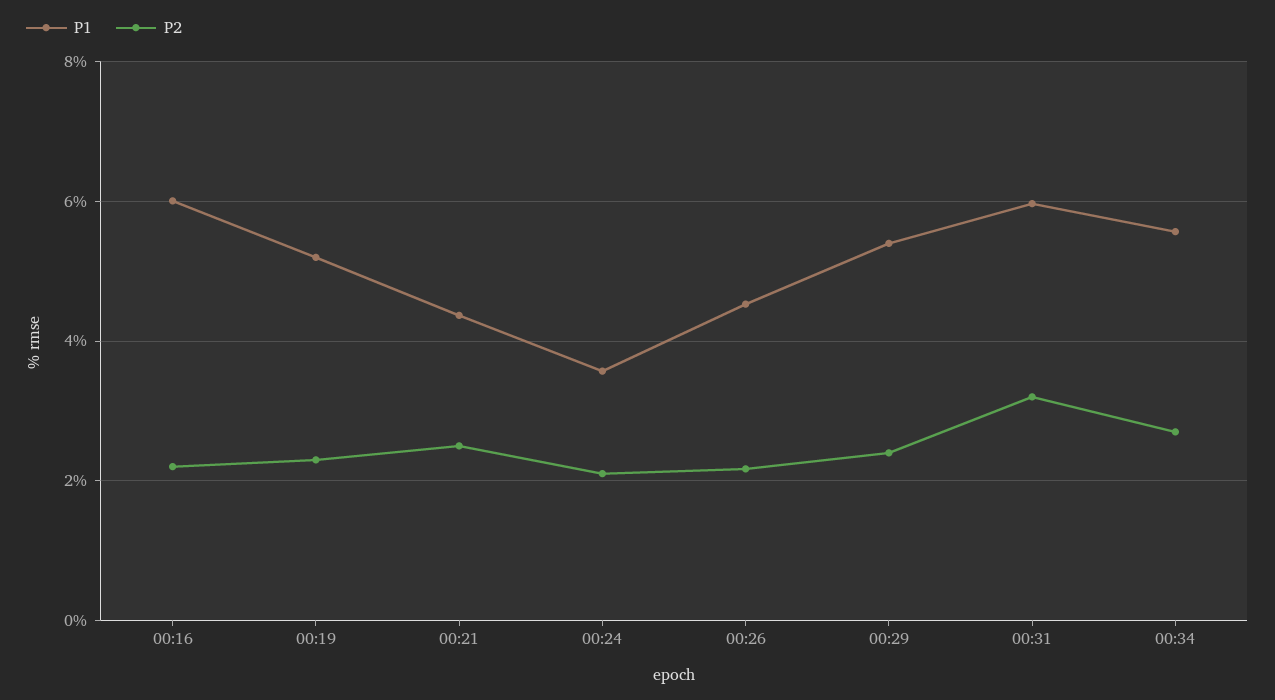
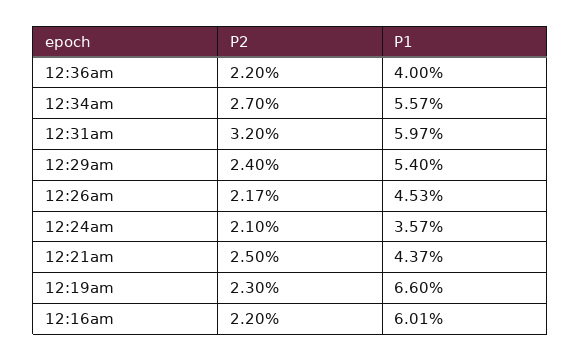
P1, 00:19: 5.2 -> 6.6
P2, 12:36am: none -> 2.2
P1, 12:36am: none -> 4

